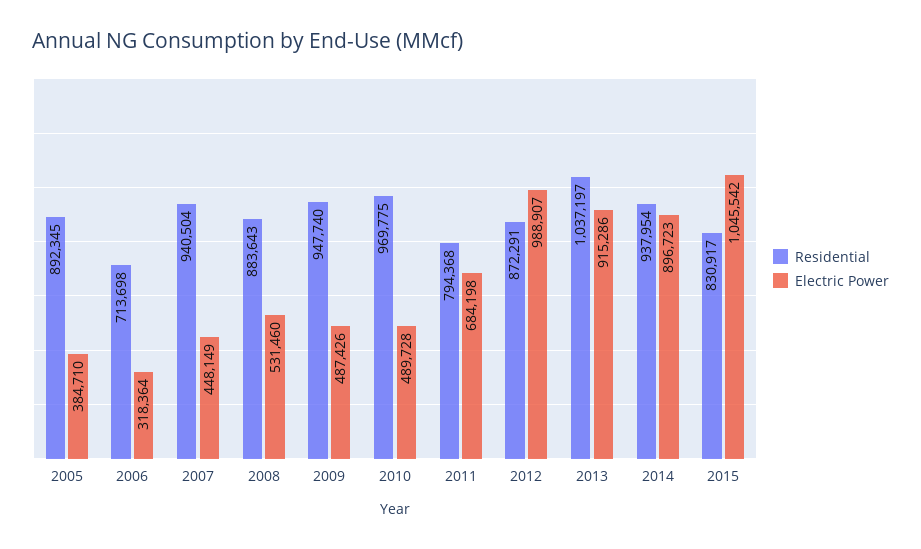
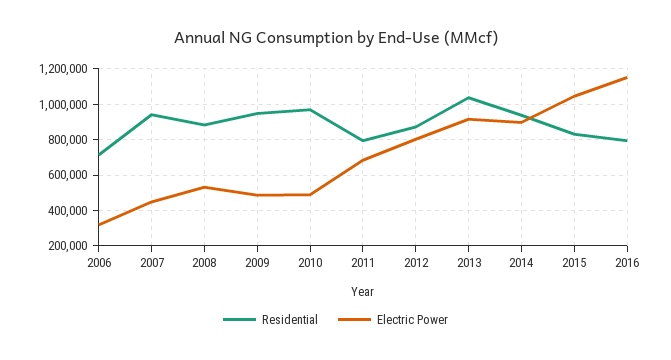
Residential, 2005: 892345 -> none
Electric Power, 2005: 384710 -> none
Electric Power, 2012: 988907 -> 800000
Residential, 2016: none -> 800000
Electric Power, 2016: none -> 1150000

